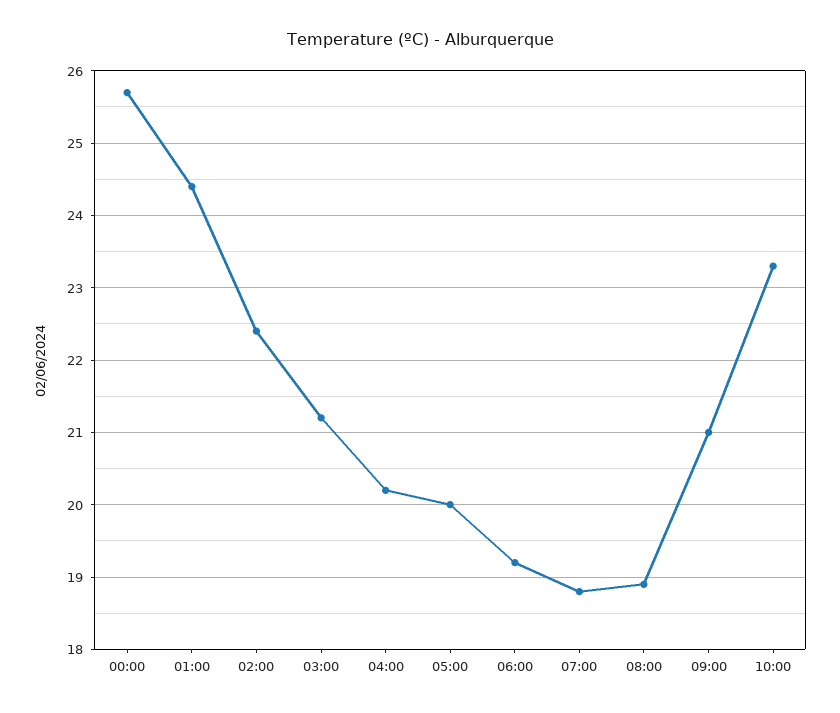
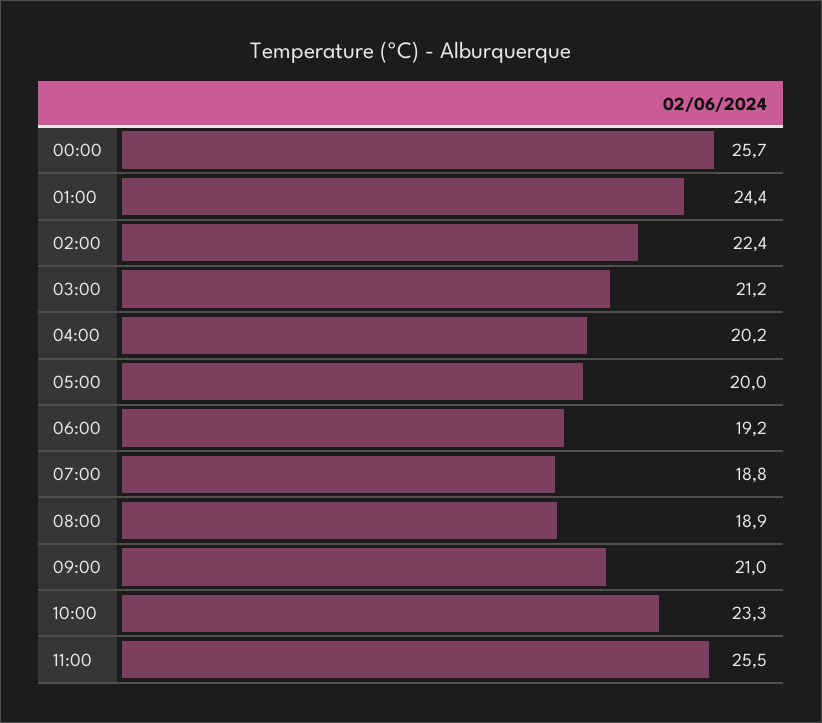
11:00: none -> 25.5

